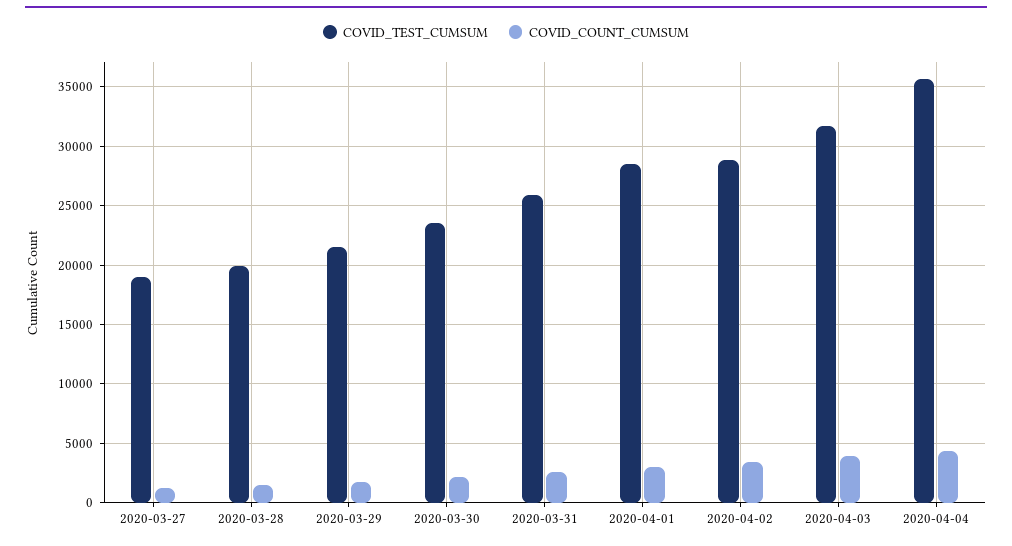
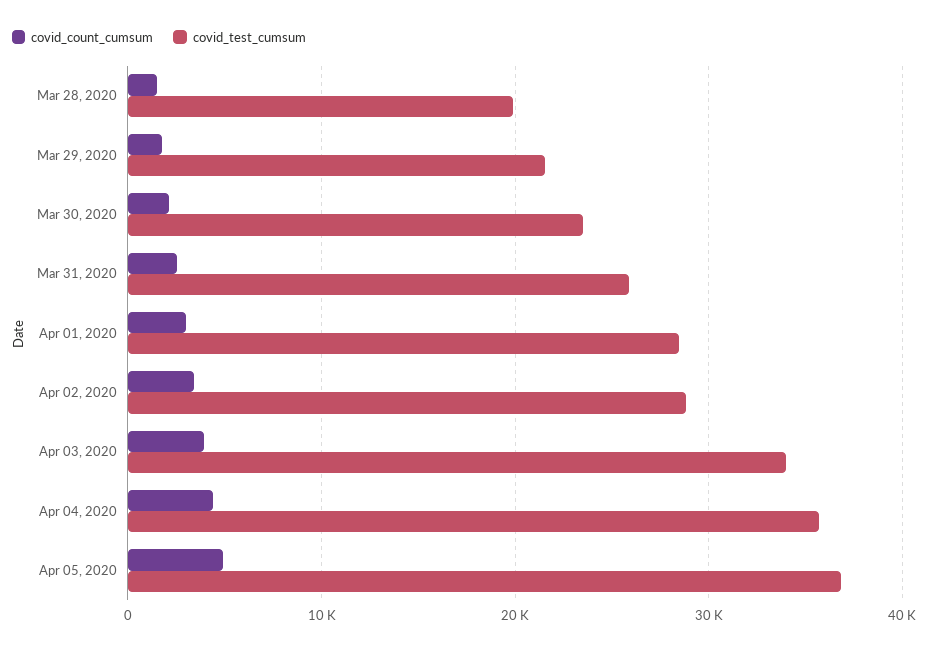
COVID_TEST_CUMSUM, 2020-03-27: 19000 -> none
COVID_COUNT_CUMSUM, 2020-03-27: 1000 -> none
COVID_TEST_CUMSUM, 2020-04-03: 32000 -> 34000
COVID_COUNT_CUMSUM, Apr 05, 2020: none -> 5000
COVID_TEST_CUMSUM, Apr 05, 2020: none -> 37000

